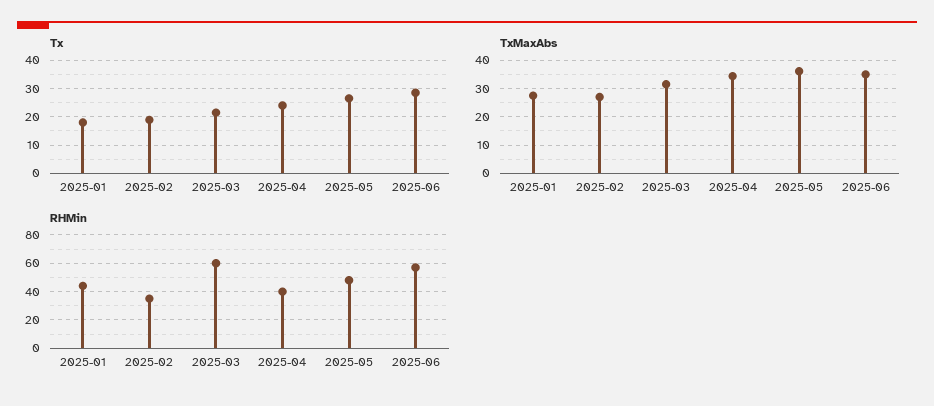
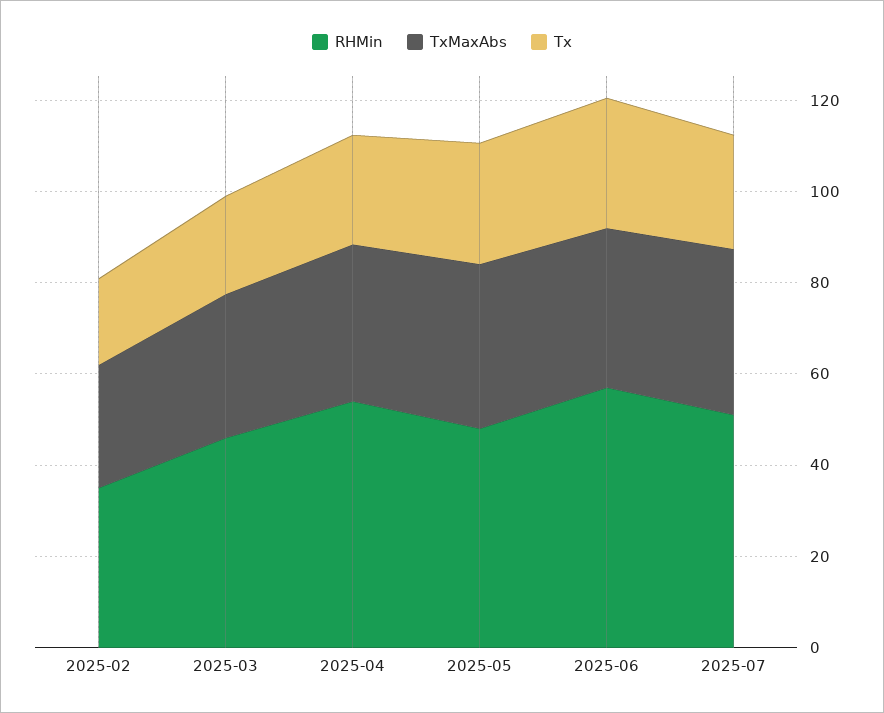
Tx, 2025-01: 17.5 -> none
TxMaxAbs, 2025-01: 27.5 -> none
RHMin, 2025-01: 45 -> none
RHMin, 2025-03: 60 -> 45
RHMin, 2025-04: 40 -> 55
RHMin, 2025-07: none -> 50
TxMaxAbs, 2025-07: none -> 35
Tx, 2025-07: none -> 25

